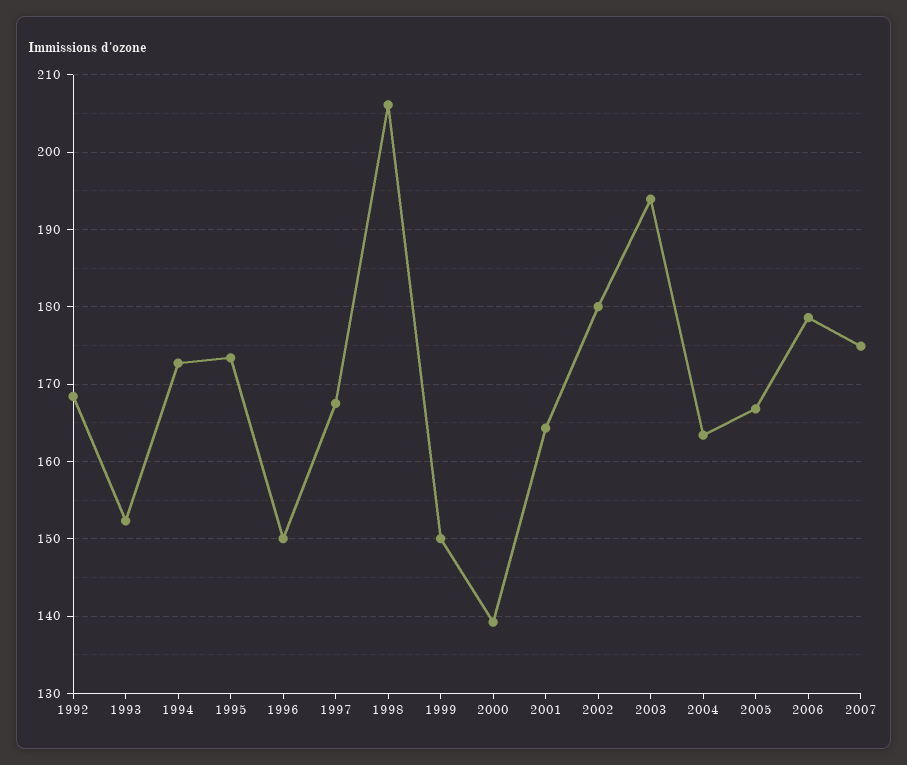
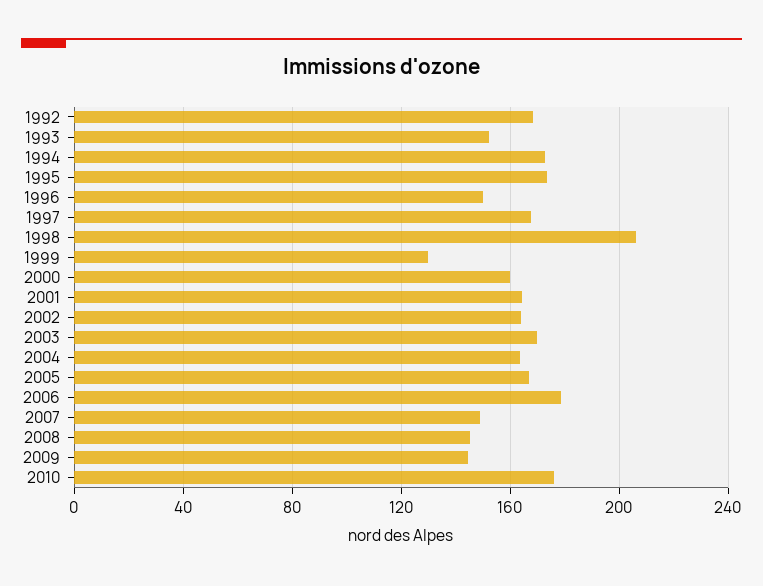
1999: 150 -> 130
2000: 139 -> 160
2002: 180 -> 165
2003: 194 -> 170
2007: 175 -> 150
2008: none -> 145
2009: none -> 145
2010: none -> 175

